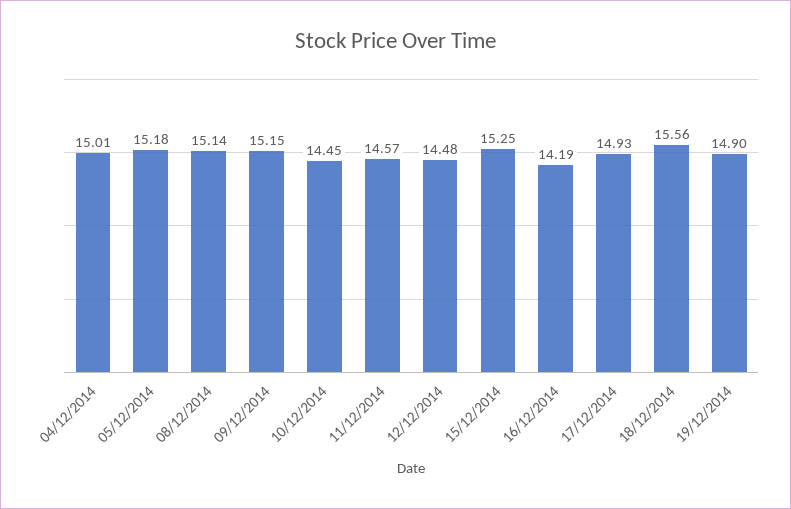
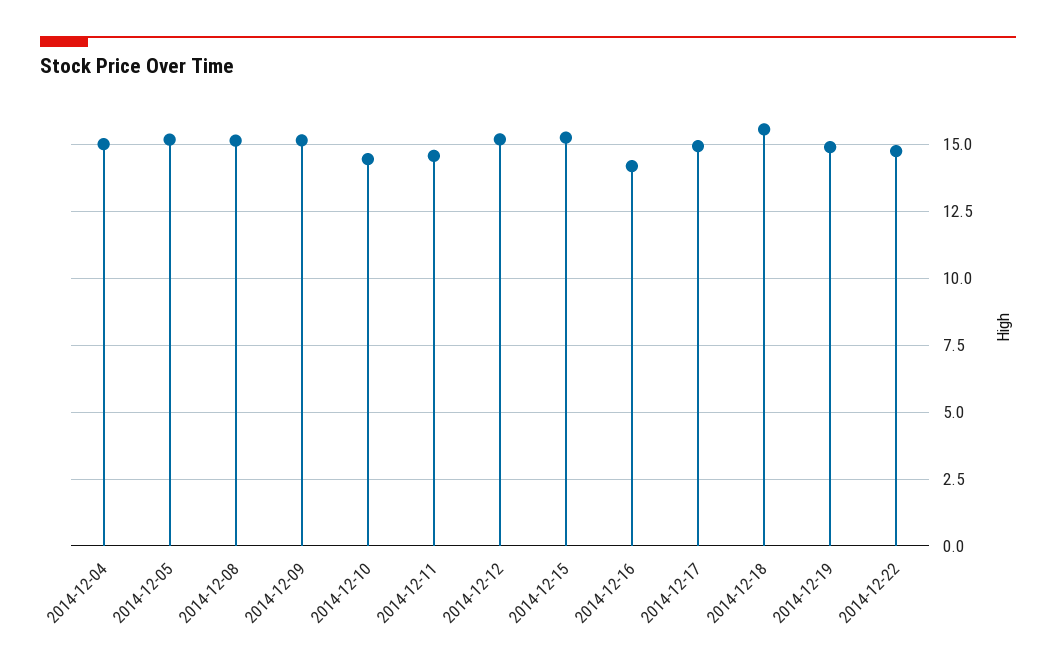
12/12/2014: 14.48 -> 15.25
2014-12-22: none -> 14.75

